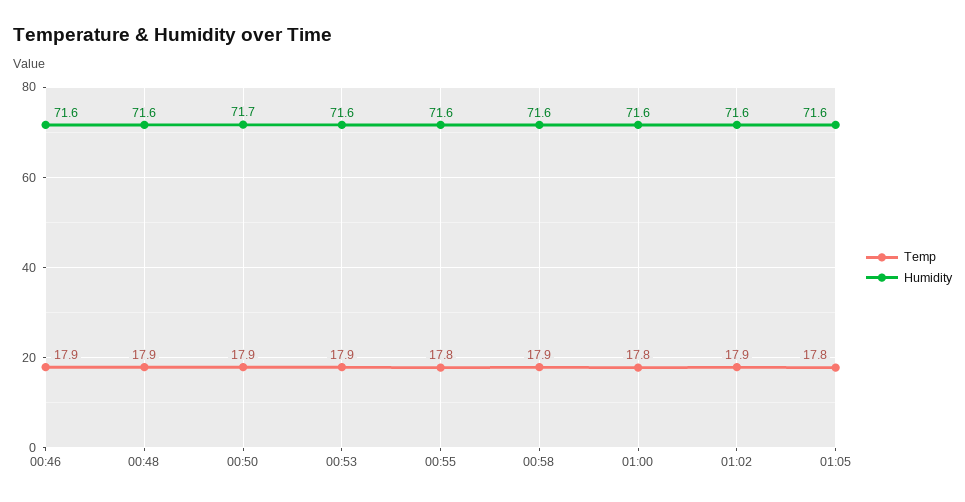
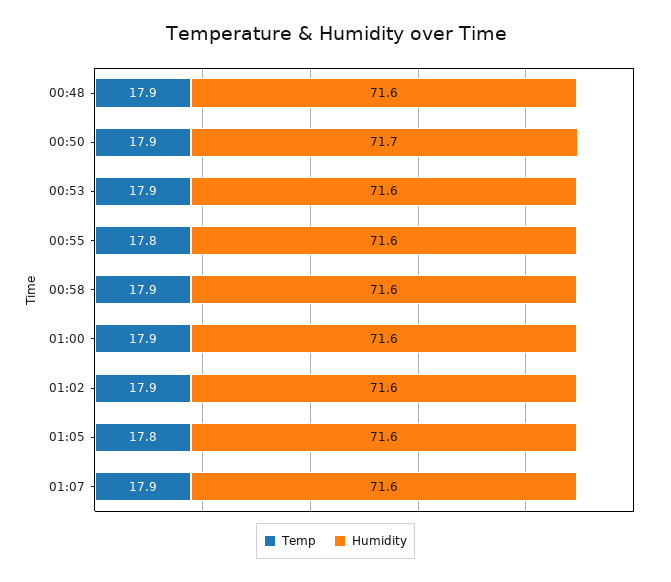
Temp, 00:46: 17.9 -> none
Humidity, 00:46: 71.6 -> none
Temp, 01:00: 17.8 -> 17.9
Temp, 01:07: none -> 17.9
Humidity, 01:07: none -> 71.6

